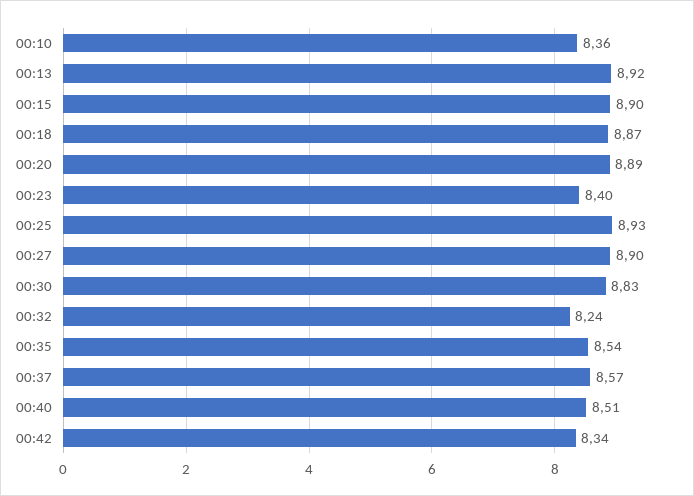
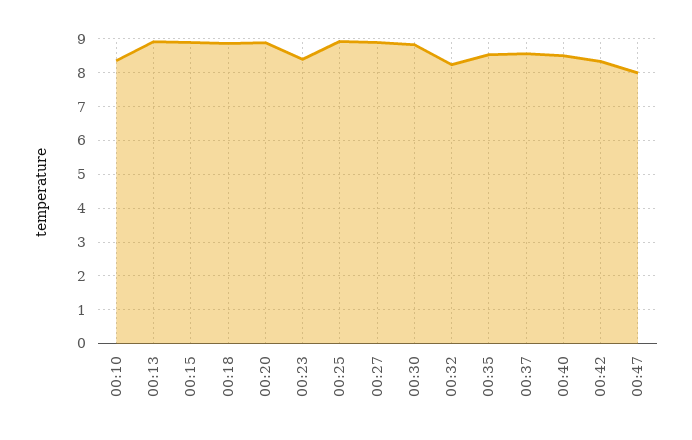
00:47: none -> 8

